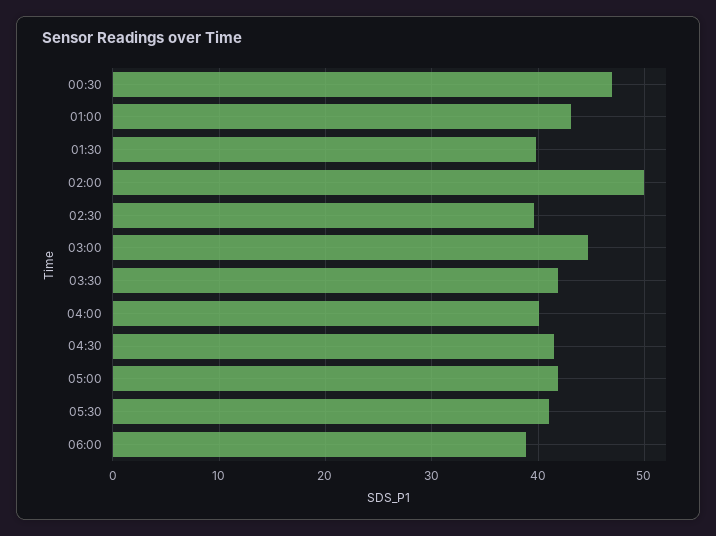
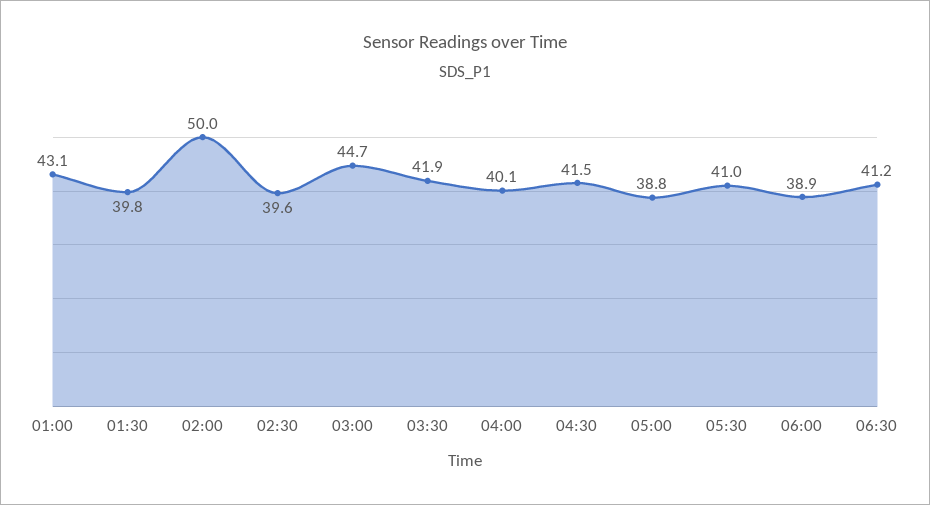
00:30: 47 -> none
05:00: 42 -> 38.8
06:30: none -> 41.2

